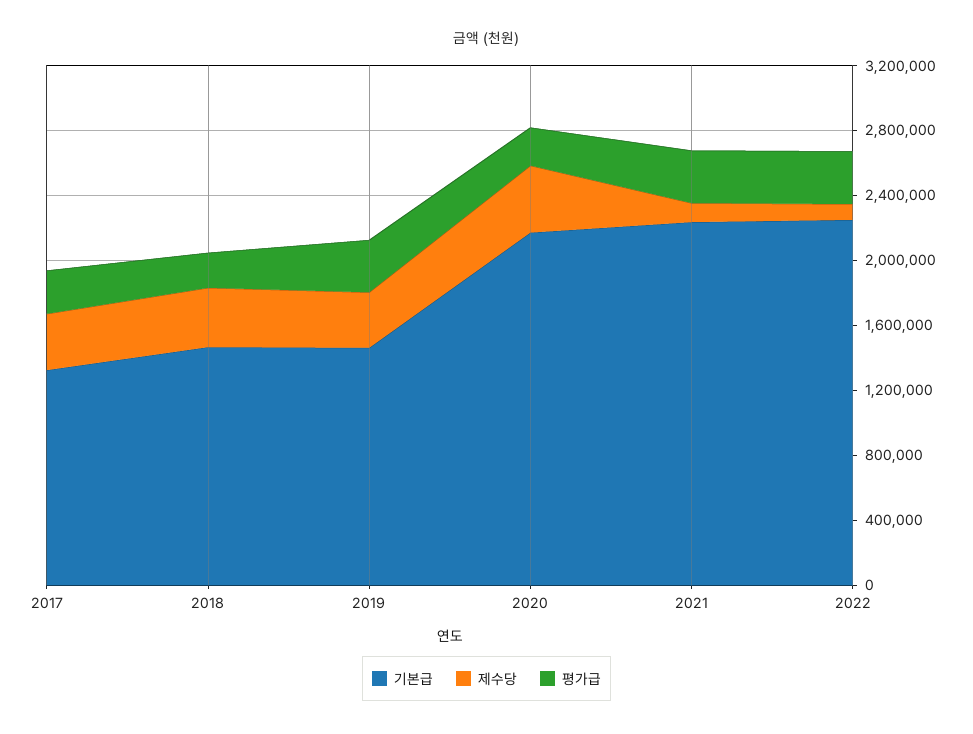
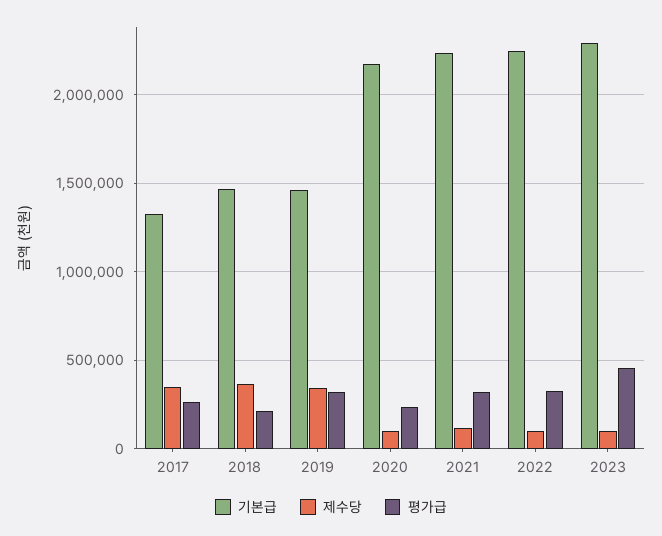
제수당, 2020: 400000 -> 100000
기본급, 2023: none -> 2300000
제수당, 2023: none -> 100000
평가급, 2023: none -> 450000

